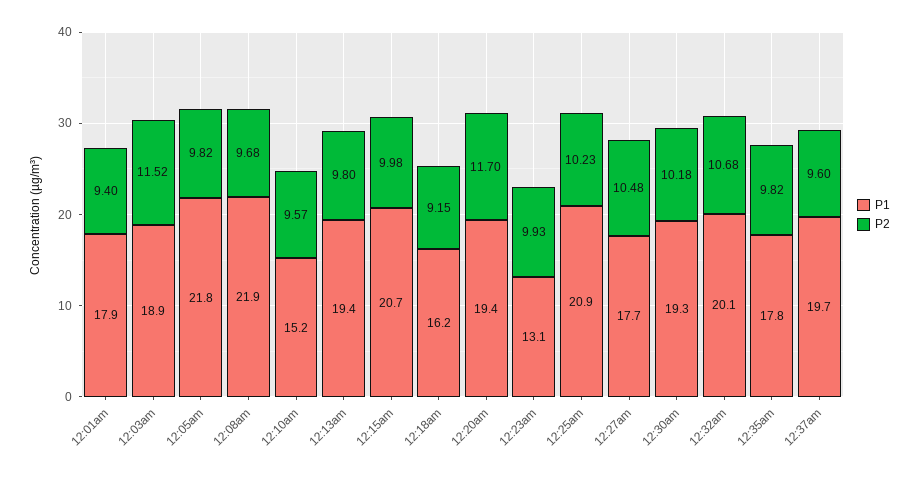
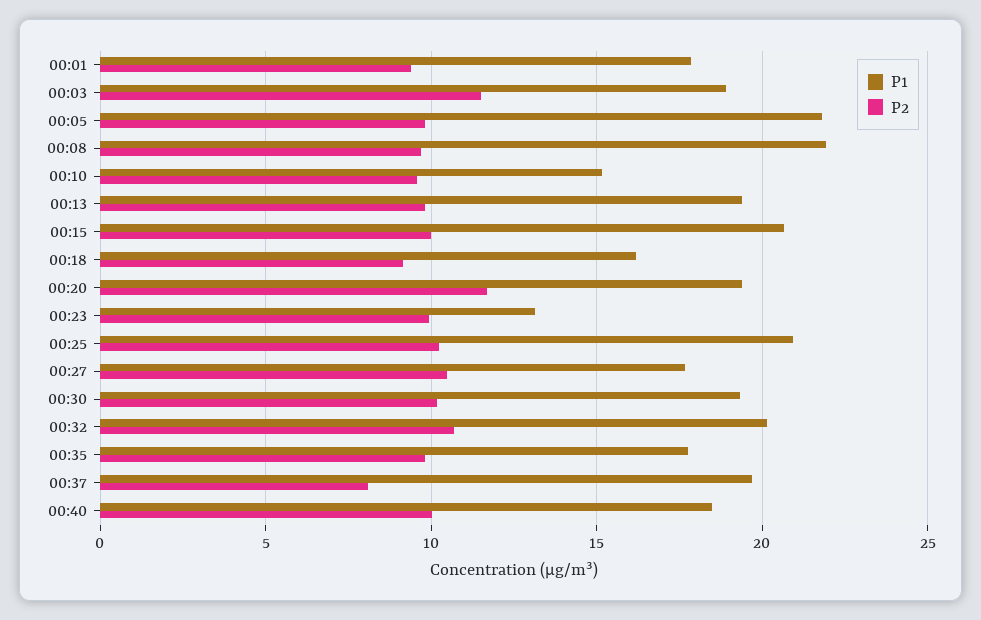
P2, 12:37am: 9.6 -> 8
P1, 00:40: none -> 18.5
P2, 00:40: none -> 10

